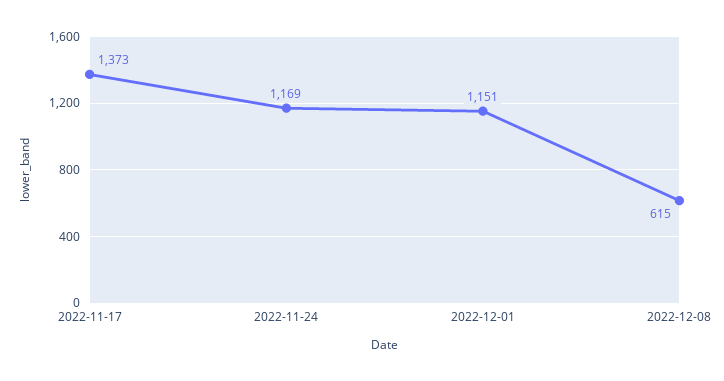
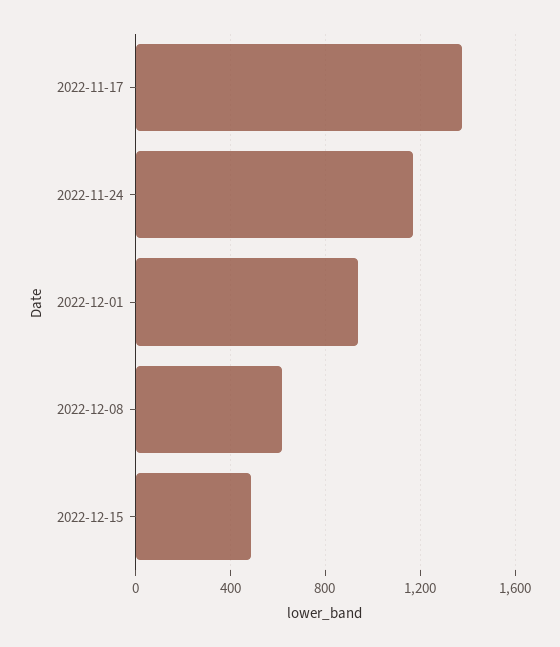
2022-12-01: 1151 -> 950
2022-12-15: none -> 500

